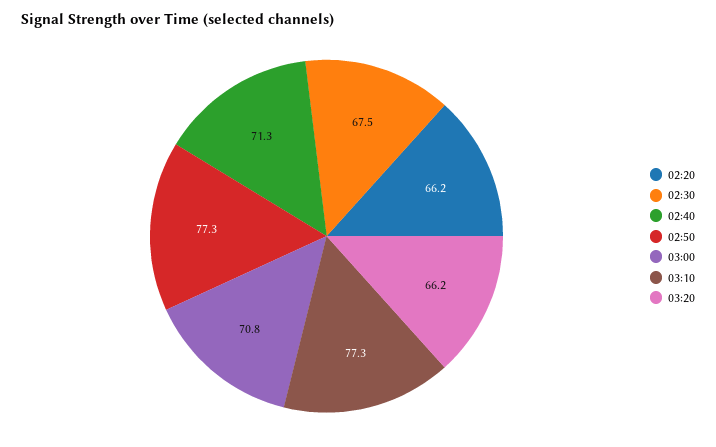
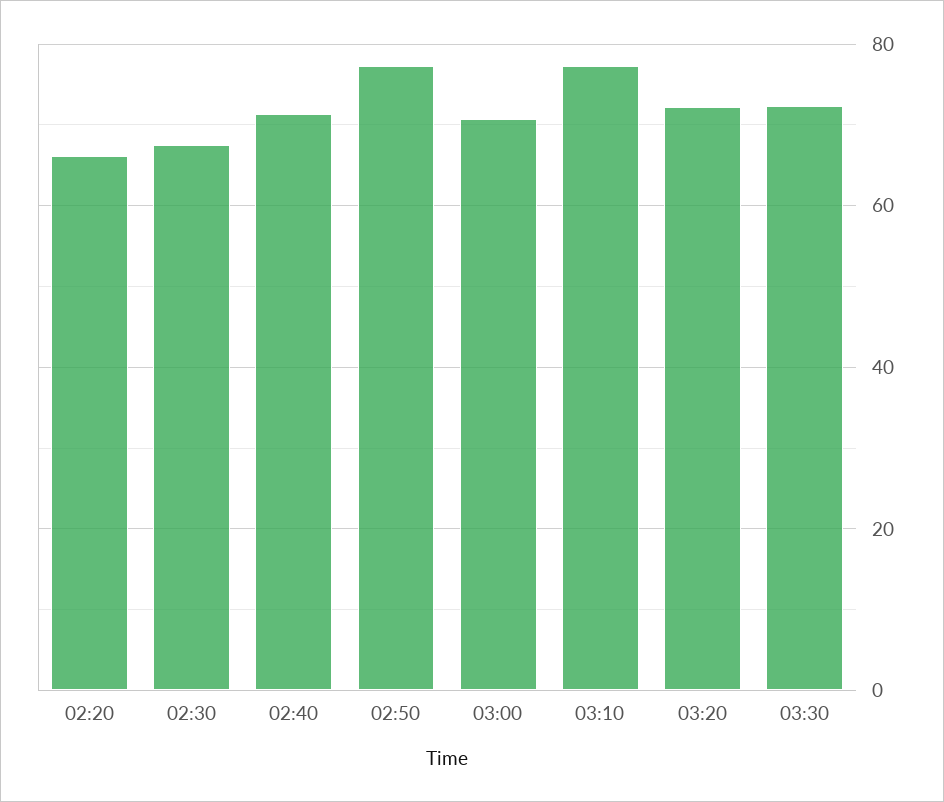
03:20: 66.2 -> 72
03:30: none -> 72

